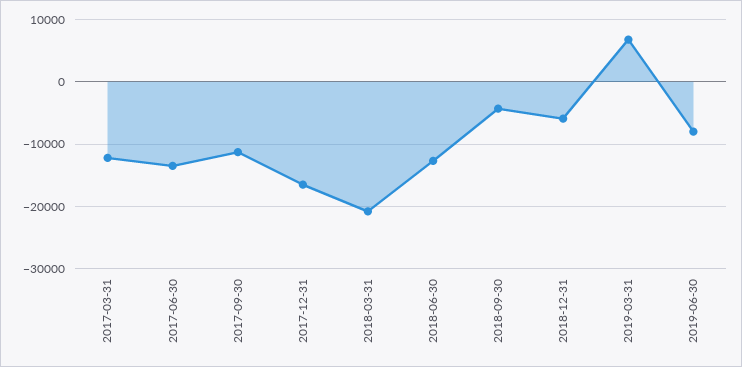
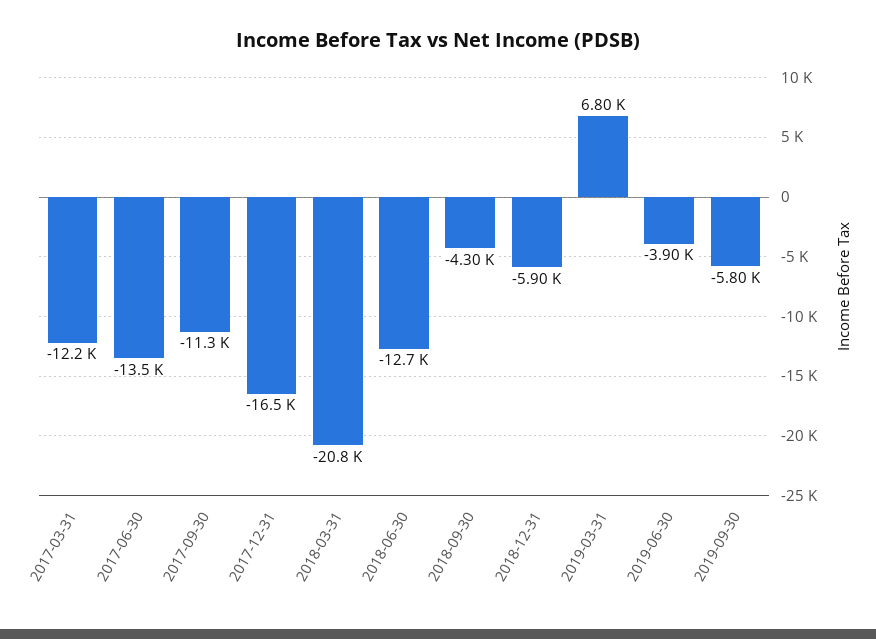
2019-06-30: -8000 -> -3900
2019-09-30: none -> -5800

